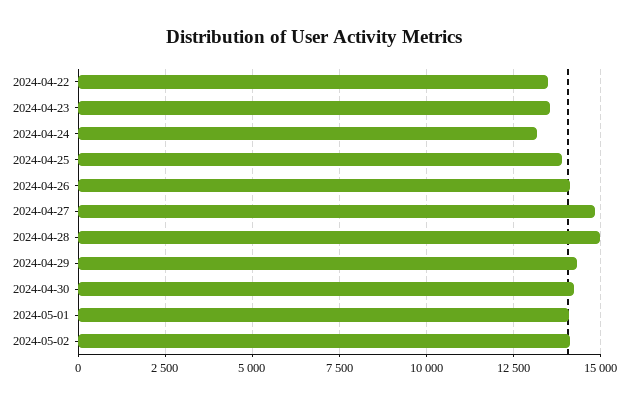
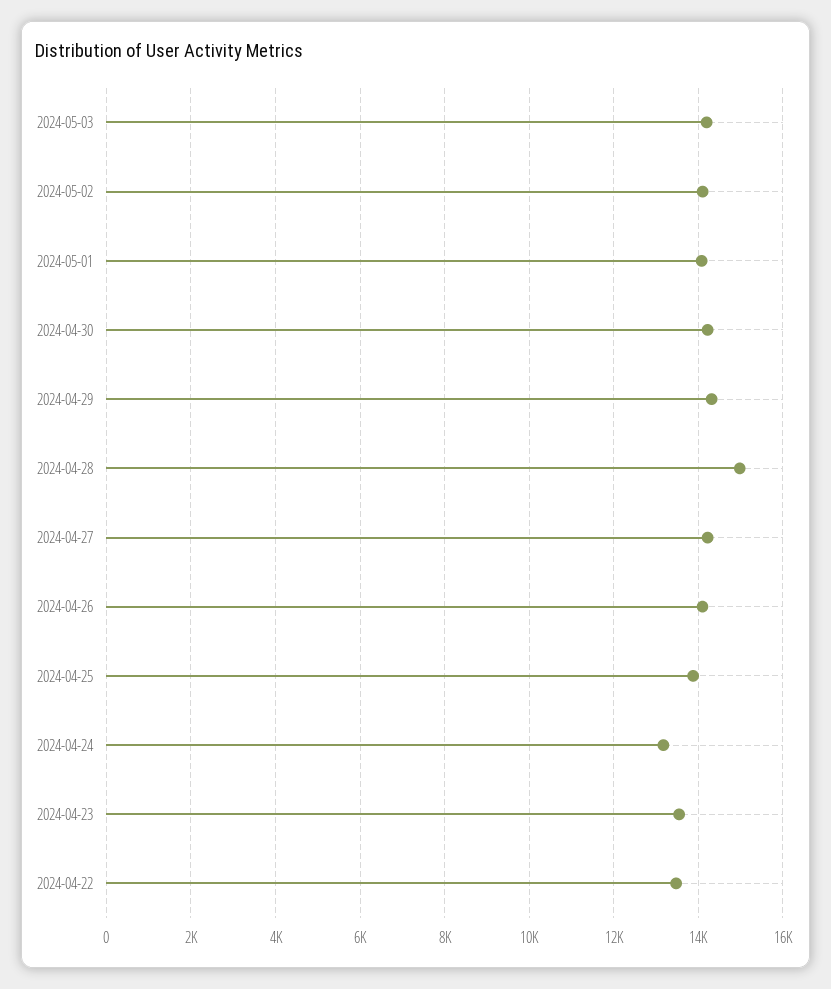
2024-04-27: 14750 -> 14200
2024-05-03: none -> 14200

